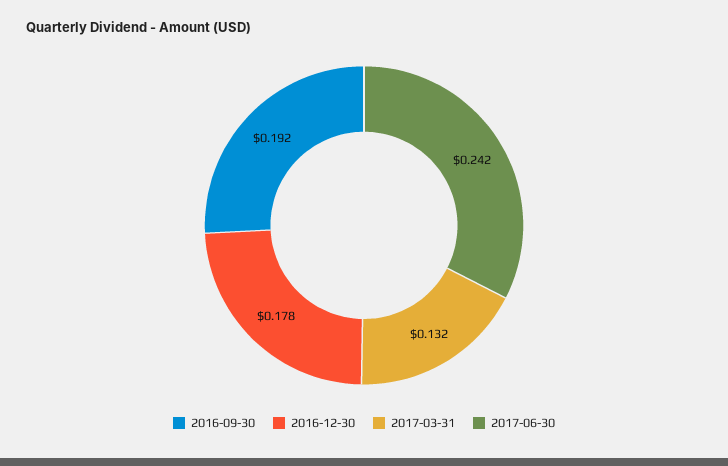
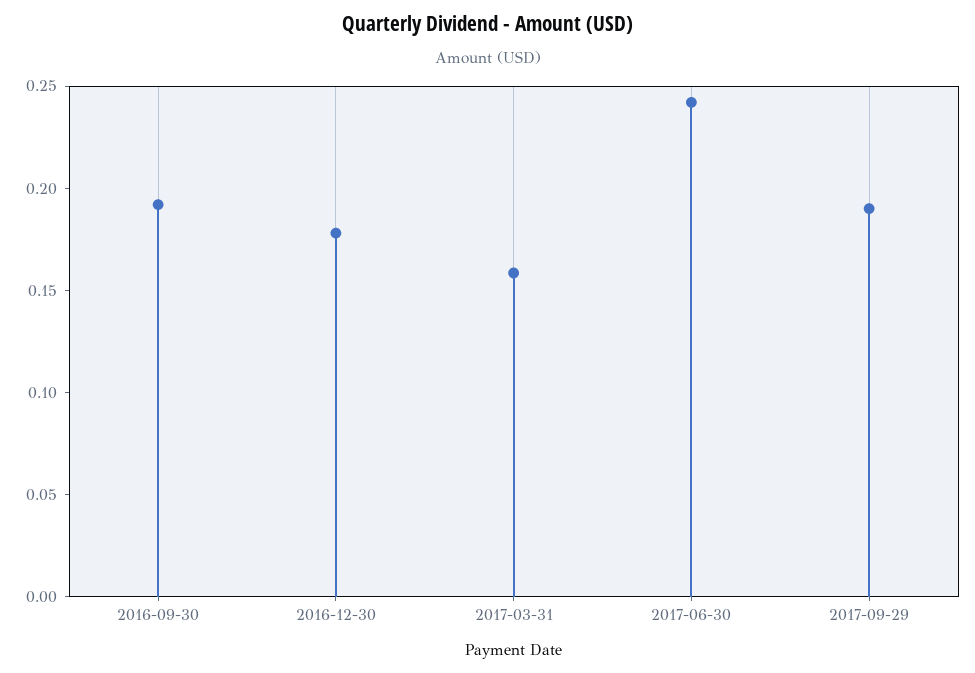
2017-03-31: 0.132 -> 0.16
2017-09-29: none -> 0.19

